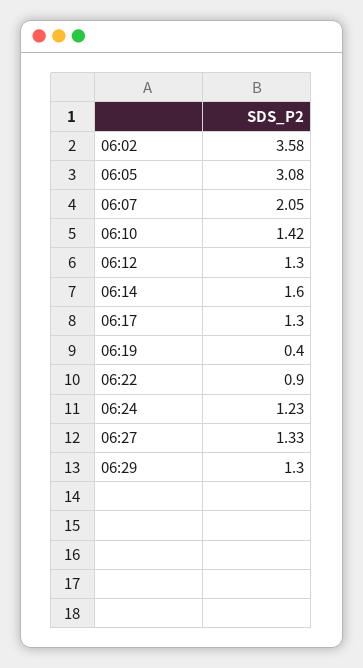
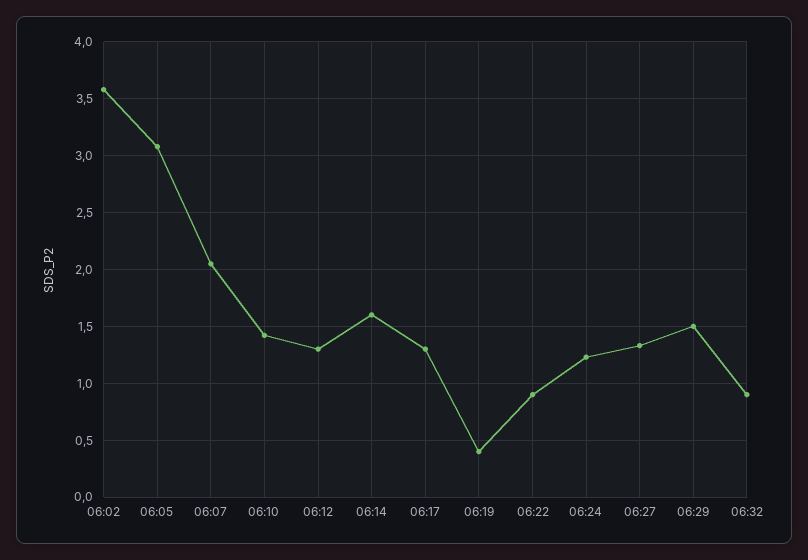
06:29: 1.3 -> 1.5
06:32: none -> 0.9

